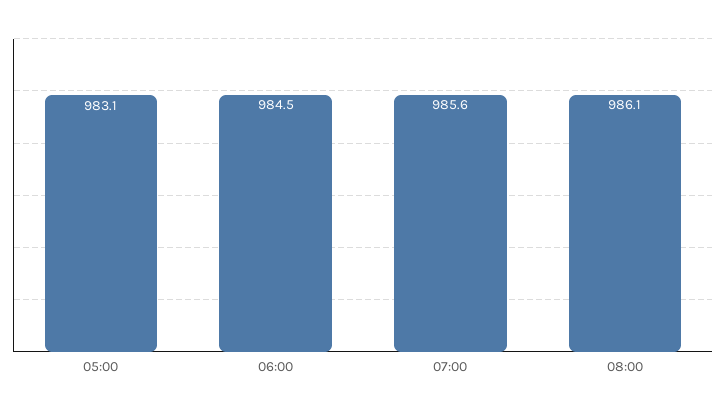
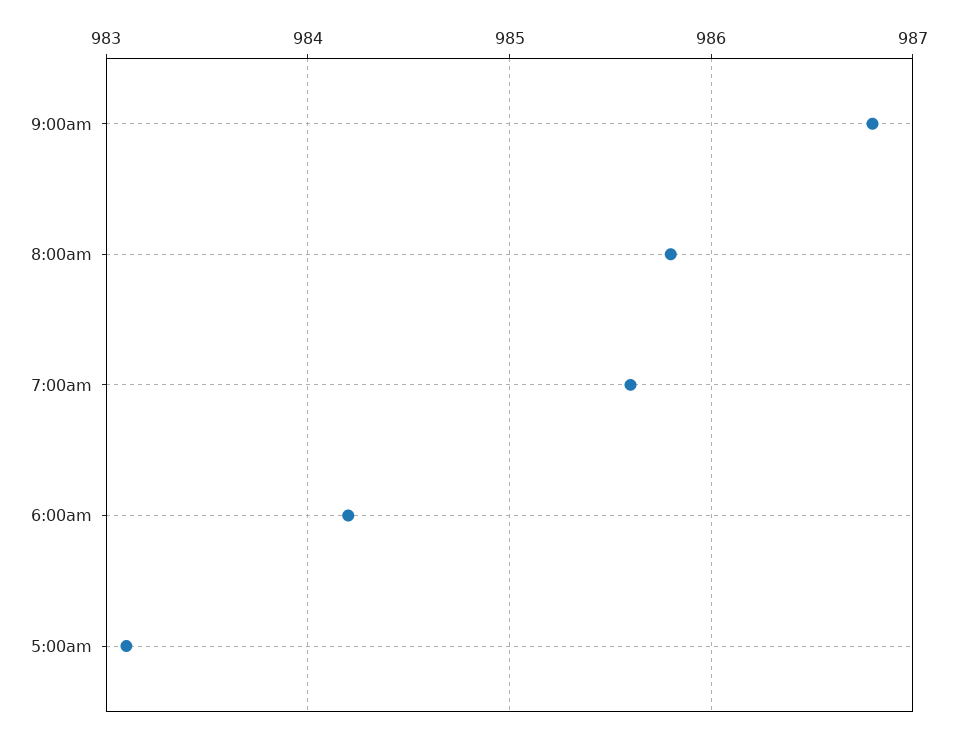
06:00: 984.5 -> 984.2
08:00: 986.1 -> 985.8
9:00am: none -> 986.8

